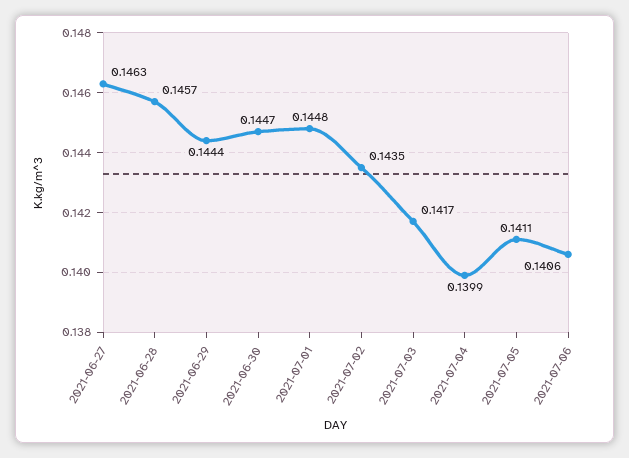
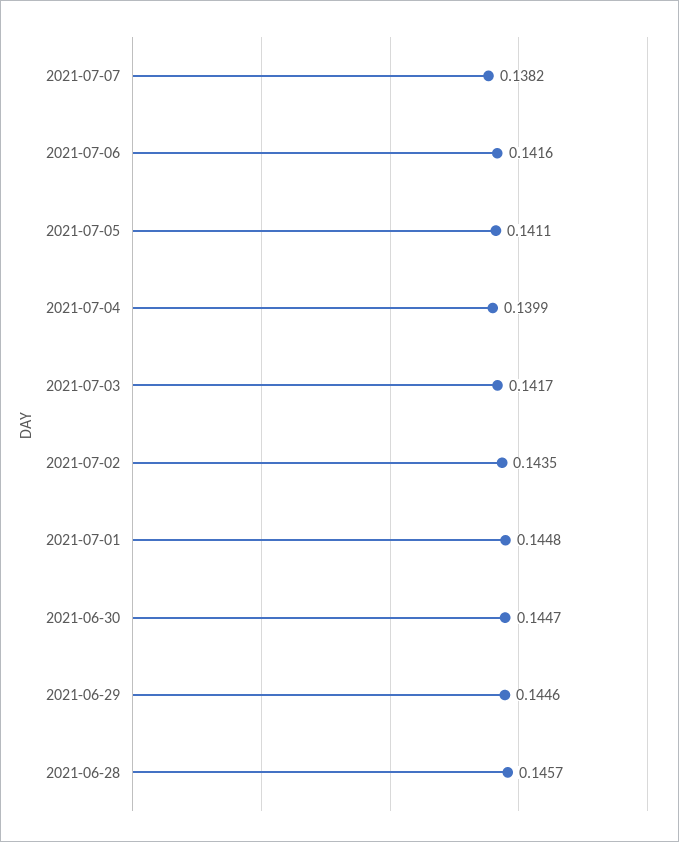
2021-06-27: 0.1463 -> none
2021-06-29: 0.1444 -> 0.1446
2021-07-06: 0.1406 -> 0.1416
2021-07-07: none -> 0.1382

